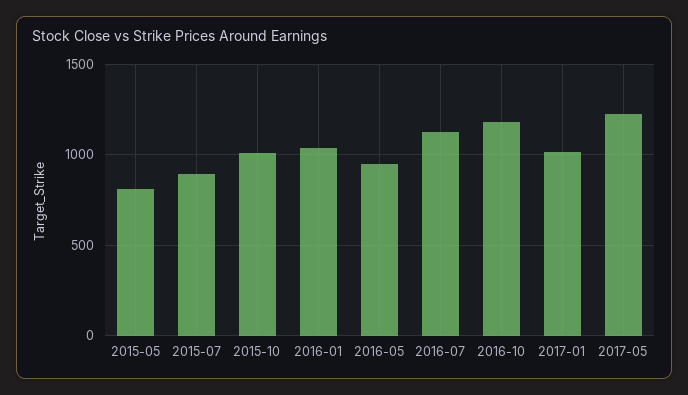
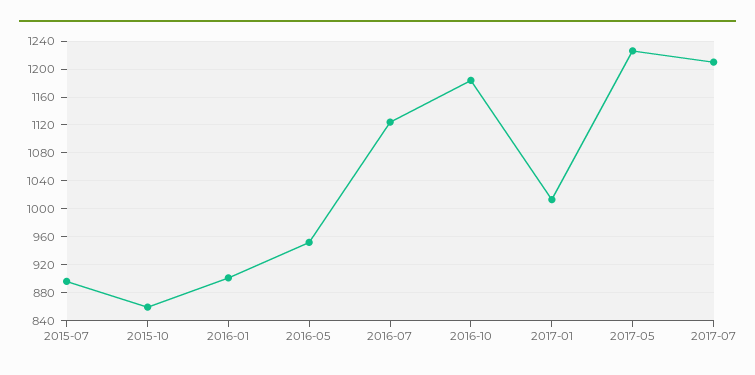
2015-05: 800 -> none
2015-10: 1000 -> 860
2016-01: 1050 -> 900
2017-07: none -> 1210

